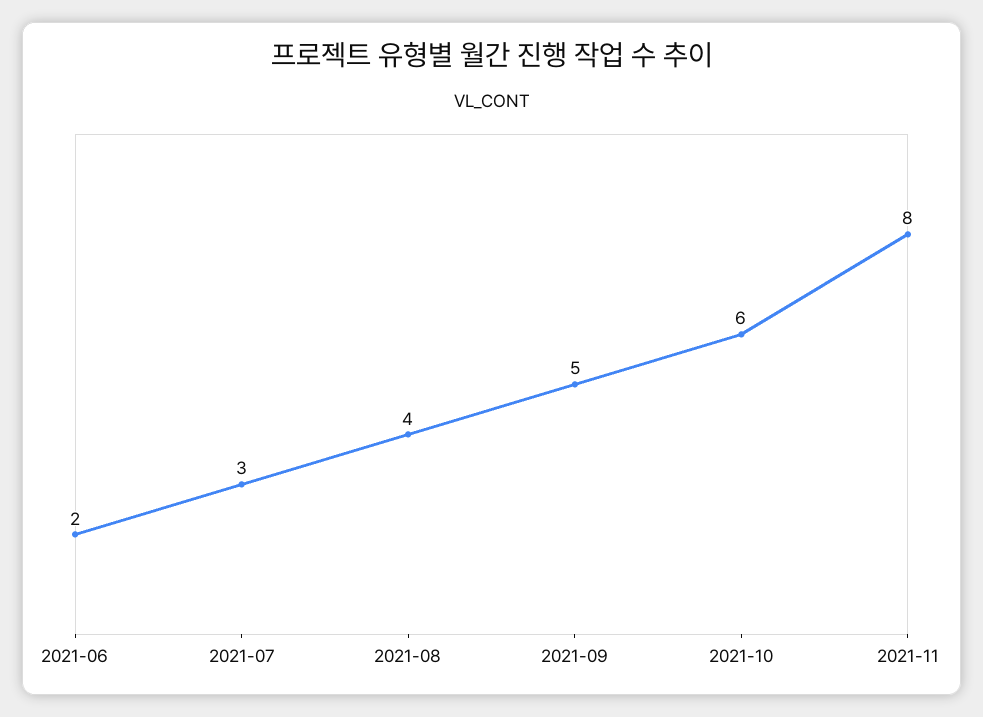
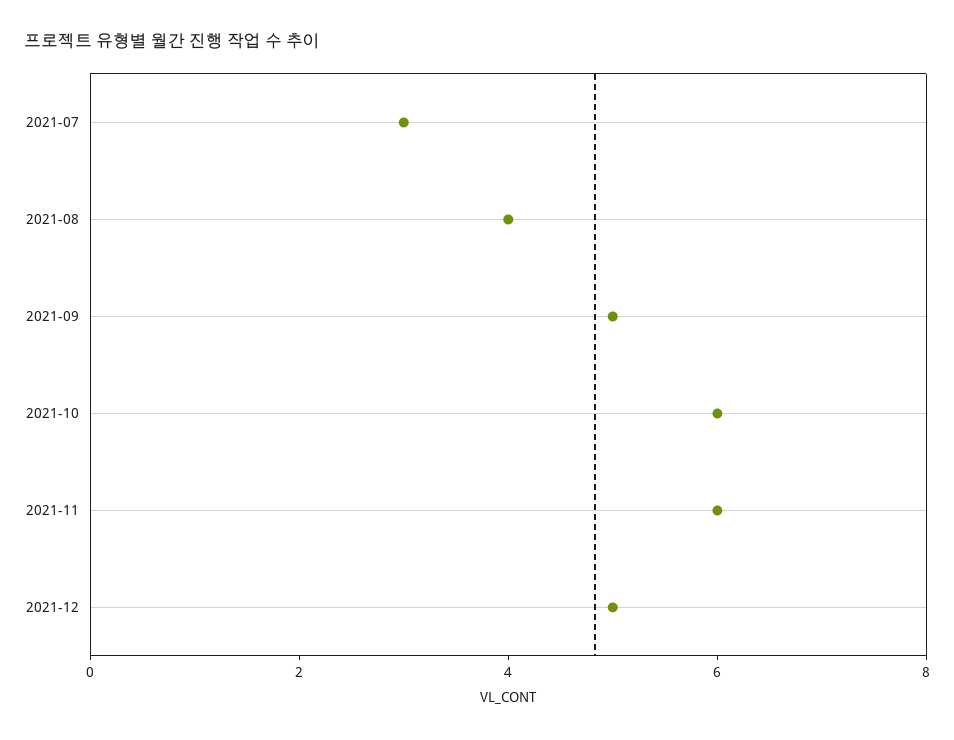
2021-06: 2 -> none
2021-11: 8 -> 6
2021-12: none -> 5

